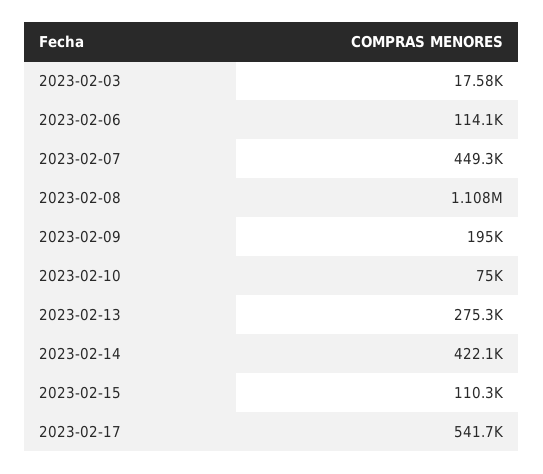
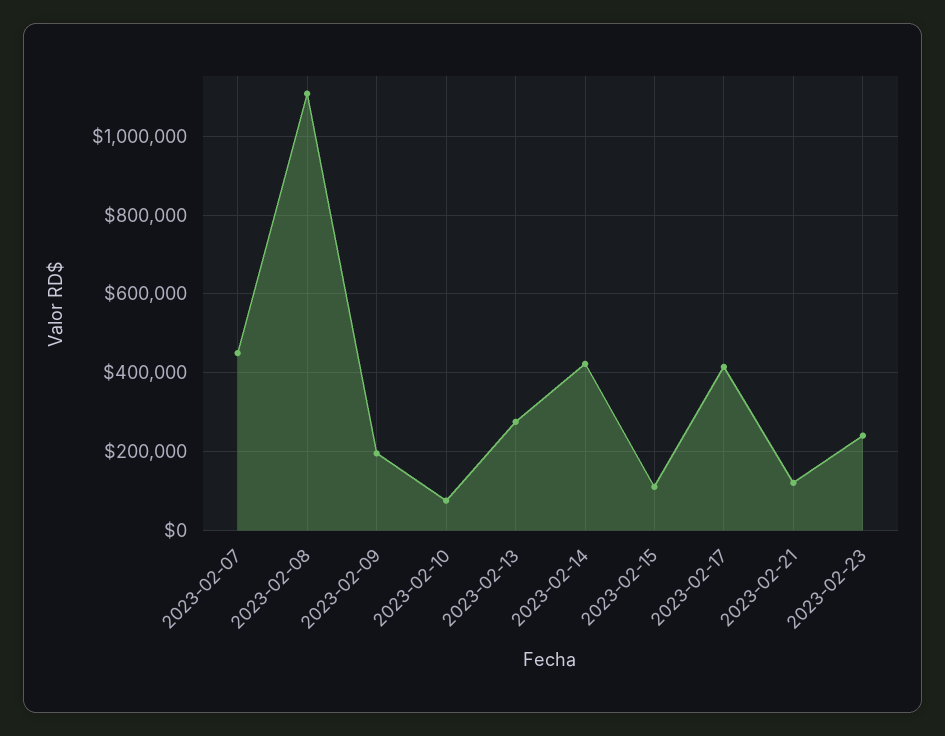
2023-02-03: 17580 -> none
2023-02-06: 114100 -> none
2023-02-17: 541700 -> 420000
2023-02-21: none -> 120000
2023-02-23: none -> 240000

